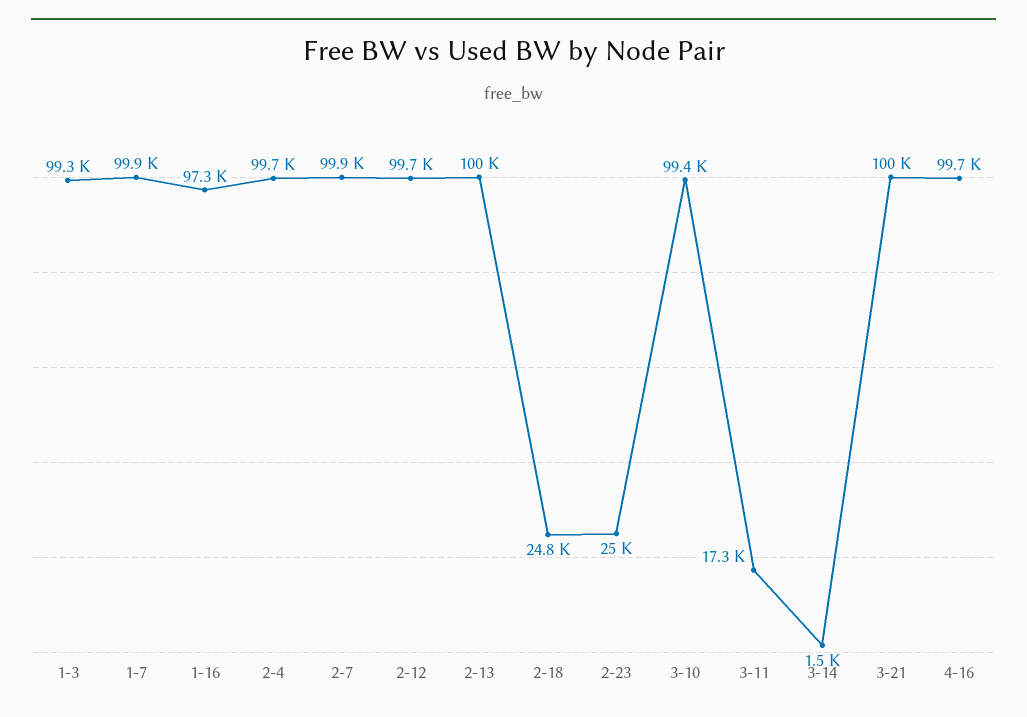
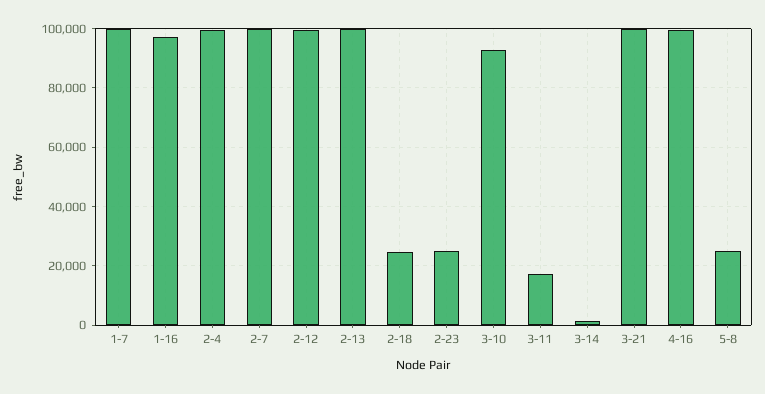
1-3: 99300 -> none
3-10: 99400 -> 92500
5-8: none -> 25000

